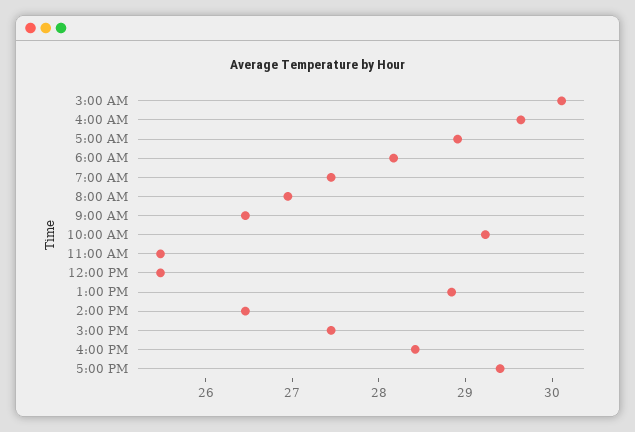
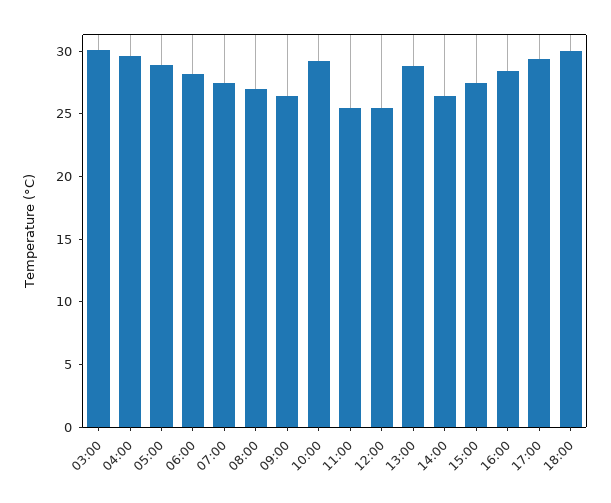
18:00: none -> 30

